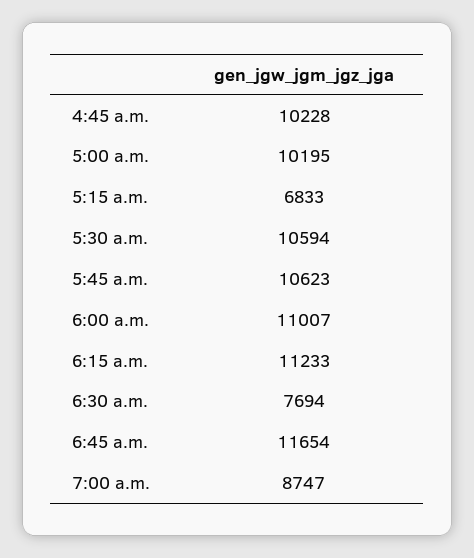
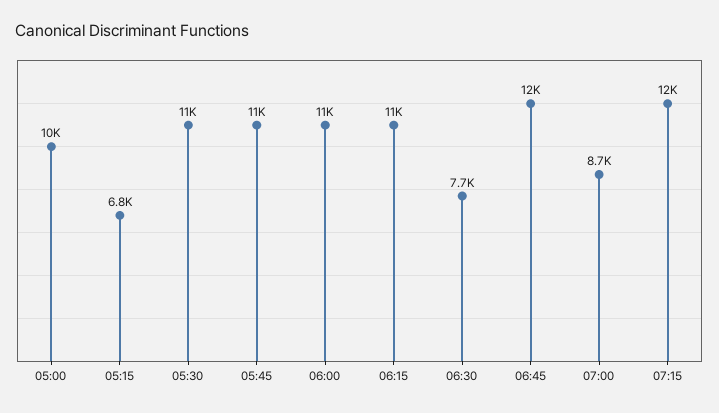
4:45 a.m.: 10228 -> none
07:15: none -> 12000

